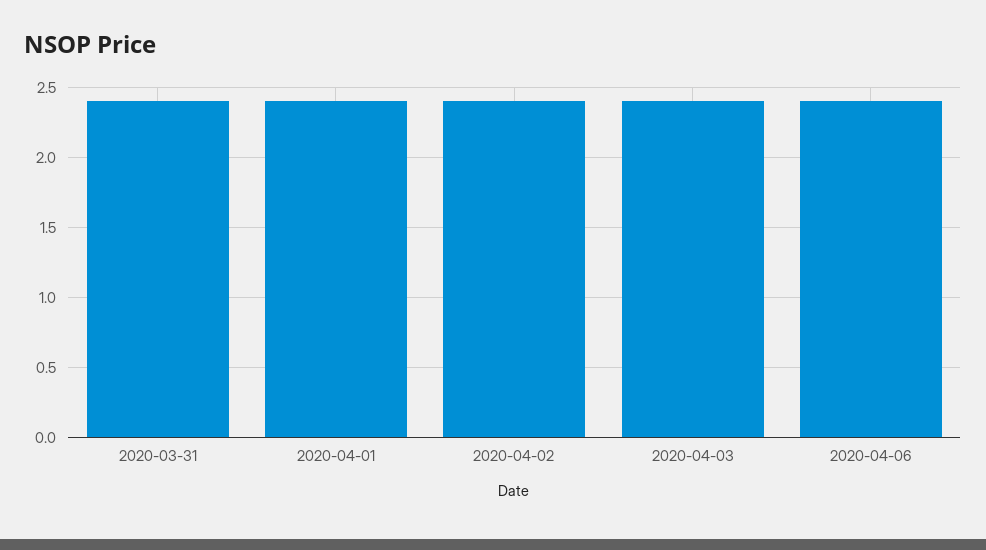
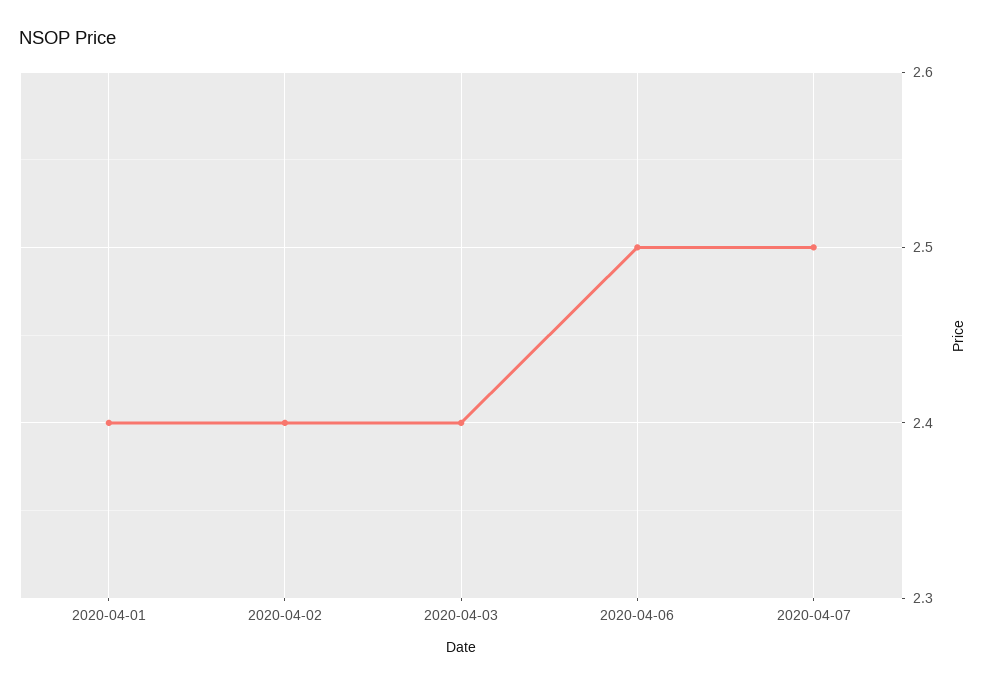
2020-03-31: 2.4 -> none
2020-04-06: 2.4 -> 2.5
2020-04-07: none -> 2.5

